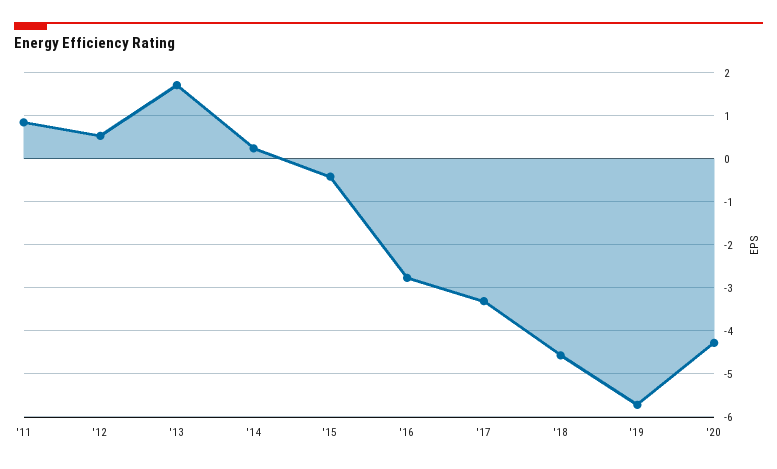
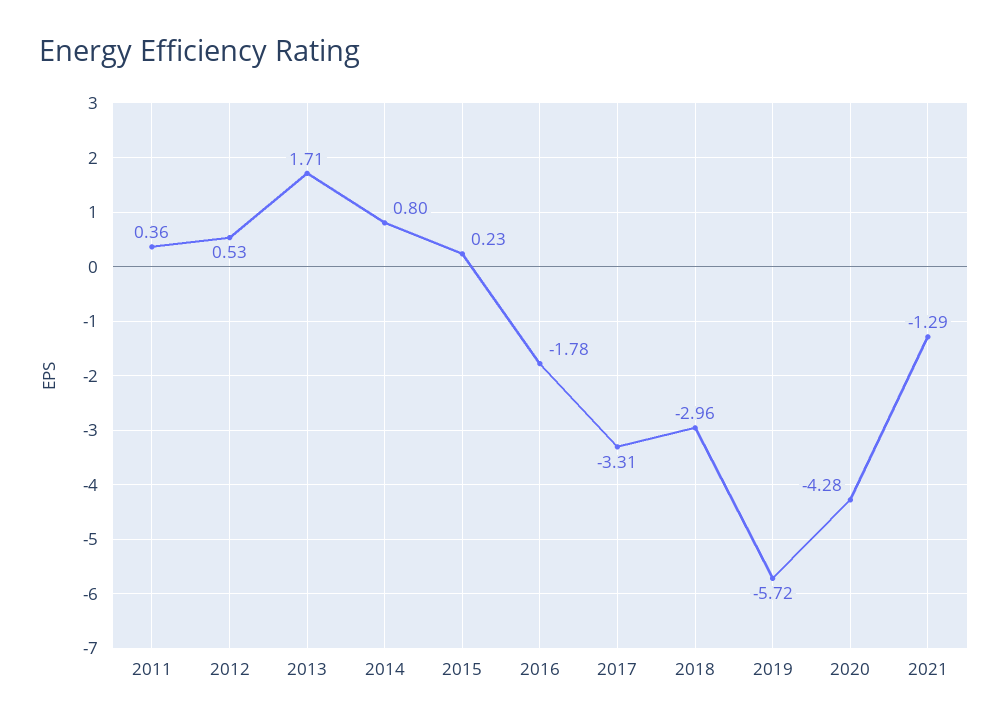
'11: 0.8 -> 0.36
'14: 0.2 -> 0.8
'15: -0.4 -> 0.23
'16: -2.8 -> -1.78
'18: -4.6 -> -2.96
2021: none -> -1.29

